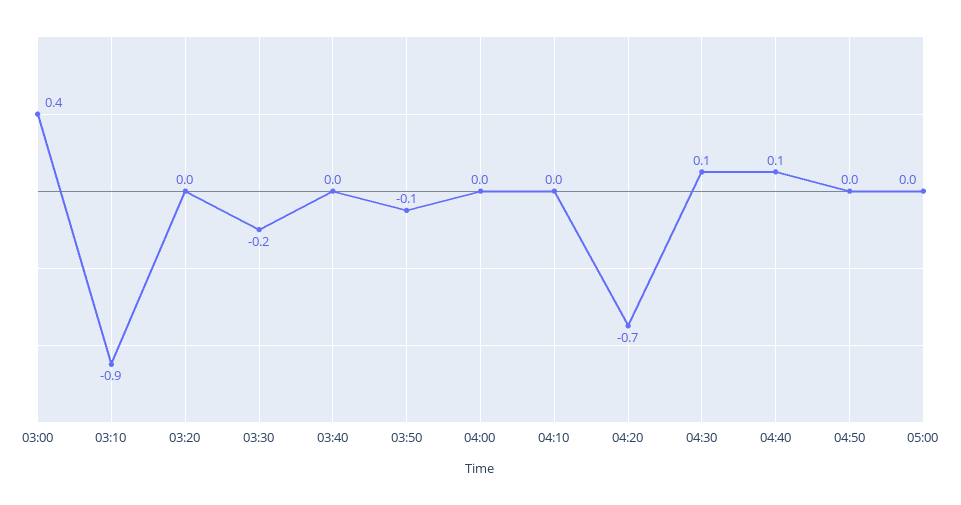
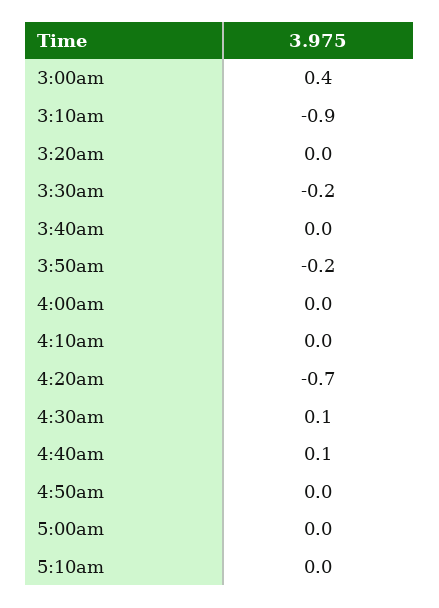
03:50: -0.1 -> -0.2
5:10am: none -> 0

